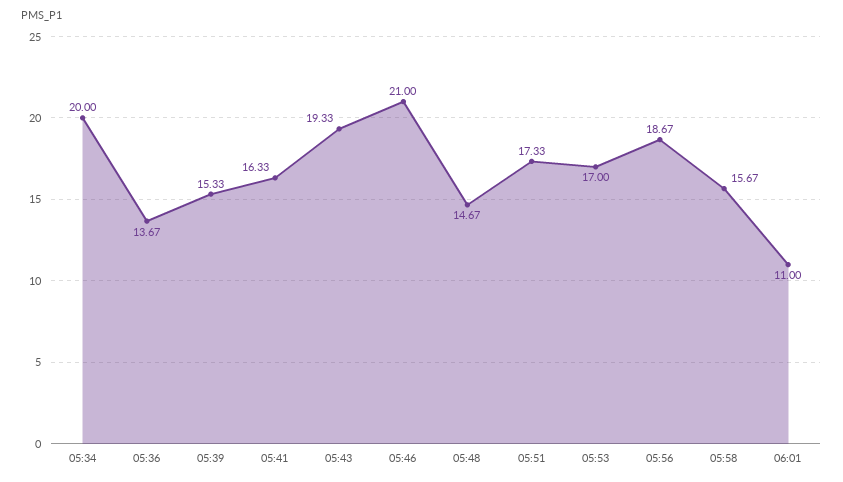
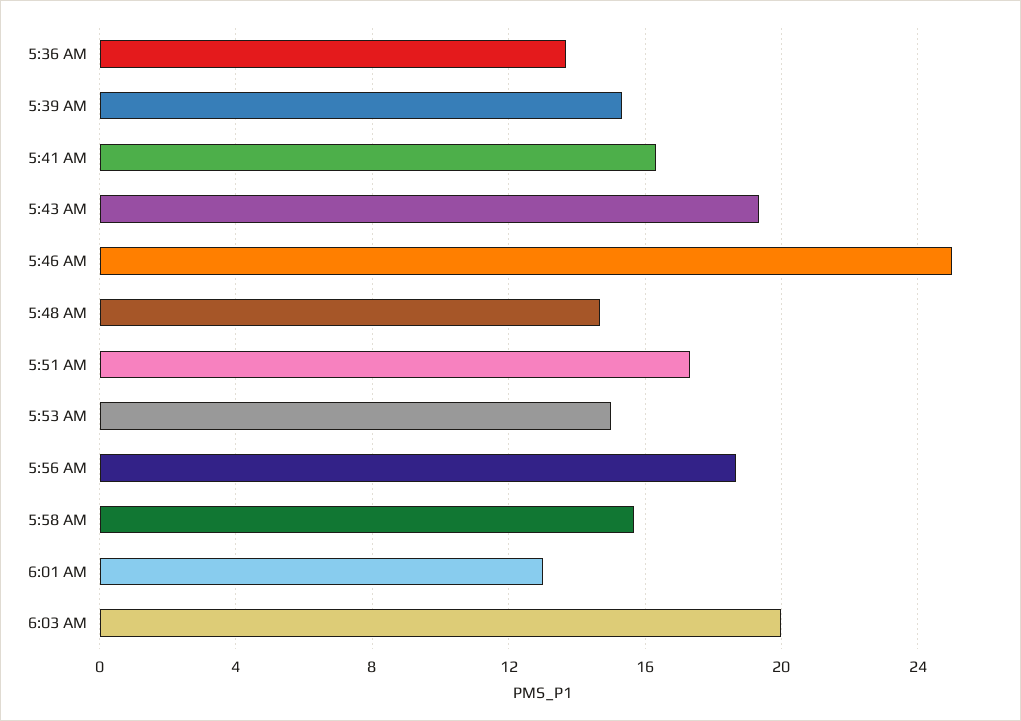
05:34: 20 -> none
05:46: 21 -> 25
05:53: 17 -> 15
06:01: 11 -> 13
6:03 AM: none -> 20

